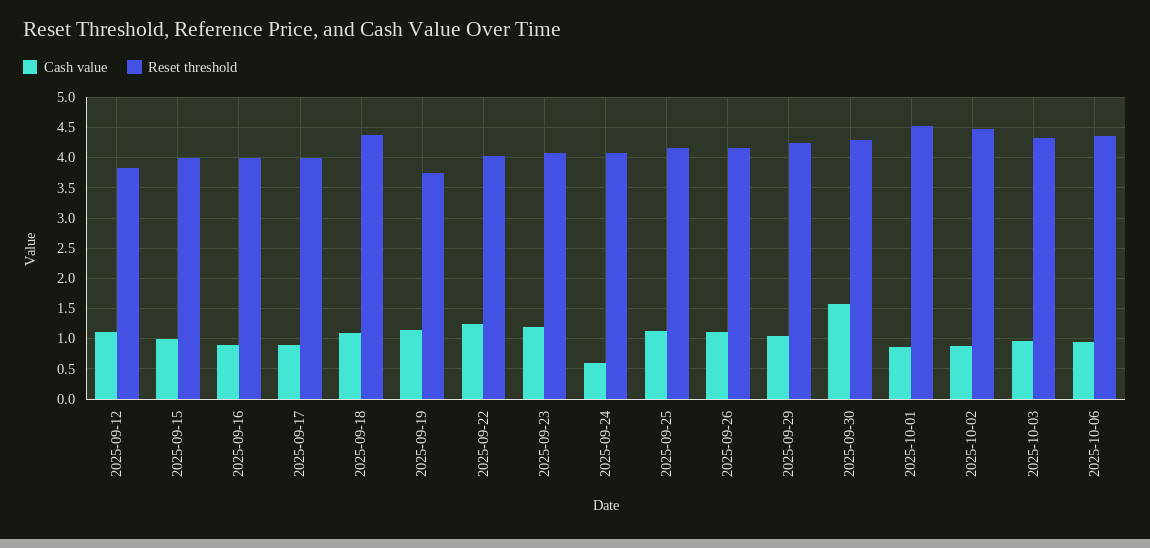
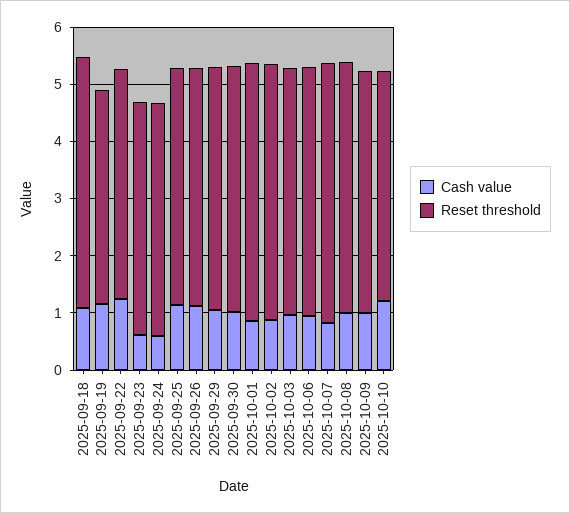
Cash value, 2025-09-12: 1.1 -> none
Reset threshold, 2025-09-12: 3.8 -> none
Cash value, 2025-09-15: 1 -> none
Reset threshold, 2025-09-15: 4 -> none
Cash value, 2025-09-16: 0.9 -> none
Reset threshold, 2025-09-16: 4 -> none
Cash value, 2025-09-17: 0.9 -> none
Reset threshold, 2025-09-17: 4 -> none
Cash value, 2025-09-23: 1.2 -> 0.6
Cash value, 2025-09-30: 1.6 -> 1
Cash value, 2025-10-07: none -> 0.8
Reset threshold, 2025-10-07: none -> 4.6
Cash value, 2025-10-08: none -> 1
Reset threshold, 2025-10-08: none -> 4.4
Cash value, 2025-10-09: none -> 1
Reset threshold, 2025-10-09: none -> 4.2
Cash value, 2025-10-10: none -> 1.2
Reset threshold, 2025-10-10: none -> 4

